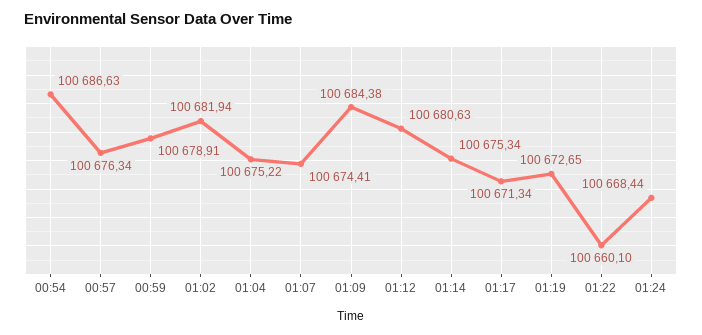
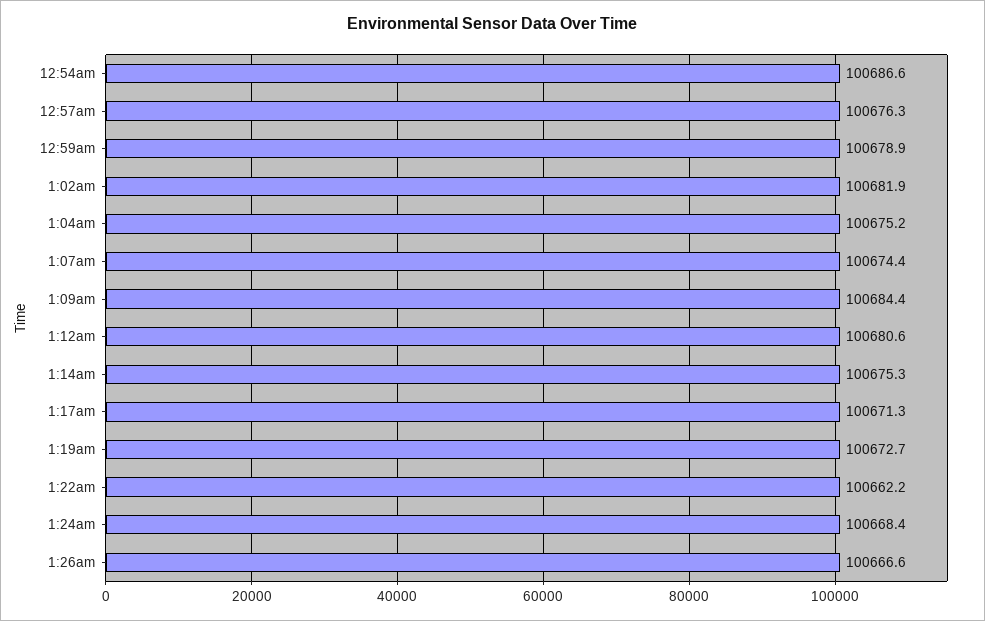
01:22: 100660.1 -> 100662.2
1:26am: none -> 100666.6

